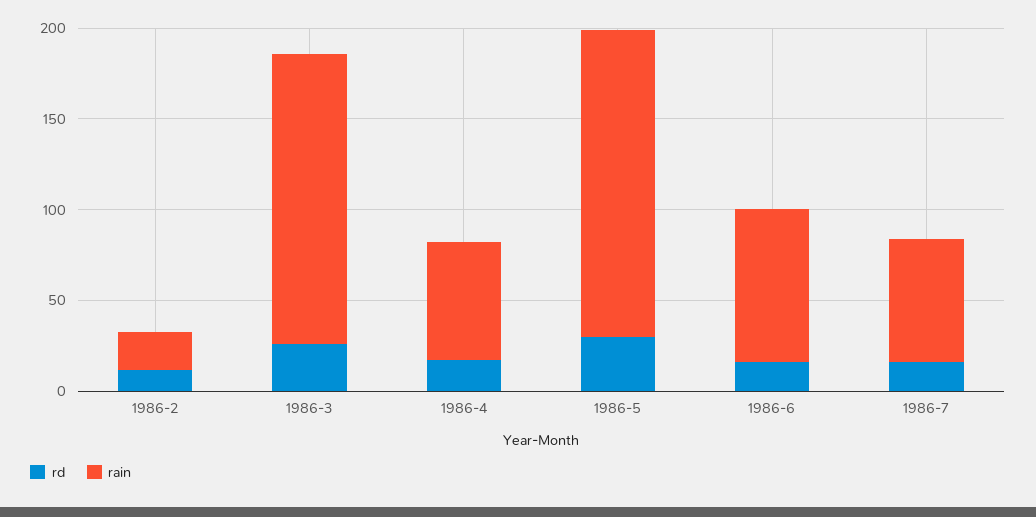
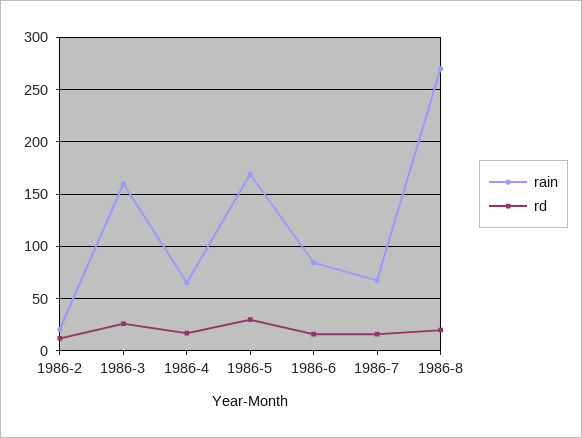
rain, 1986-8: none -> 270
rd, 1986-8: none -> 20

